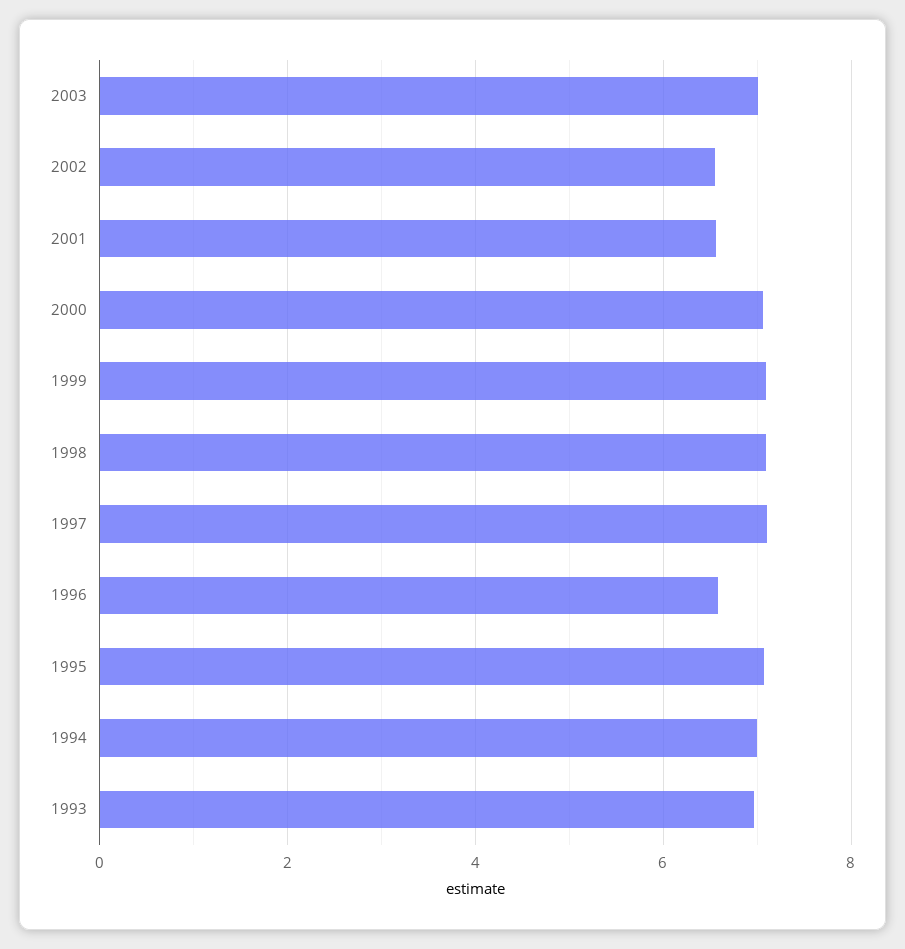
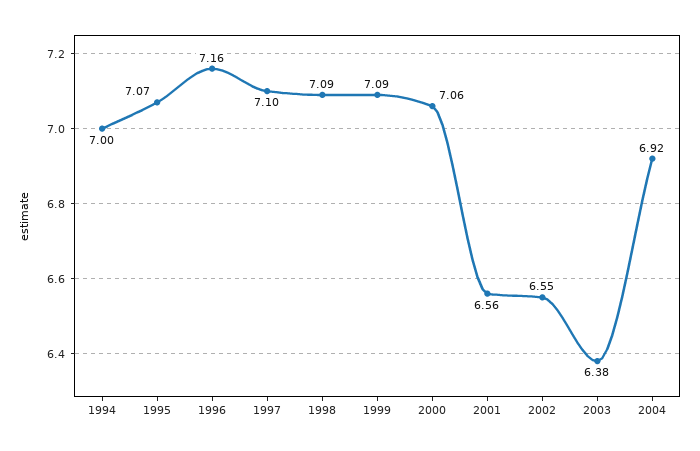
2003: 7 -> 6.38
1996: 6.6 -> 7.16
1993: 7 -> none
2004: none -> 6.92

